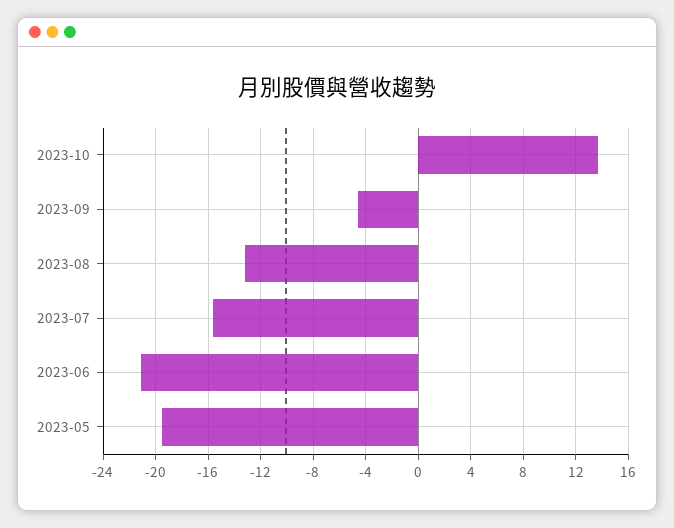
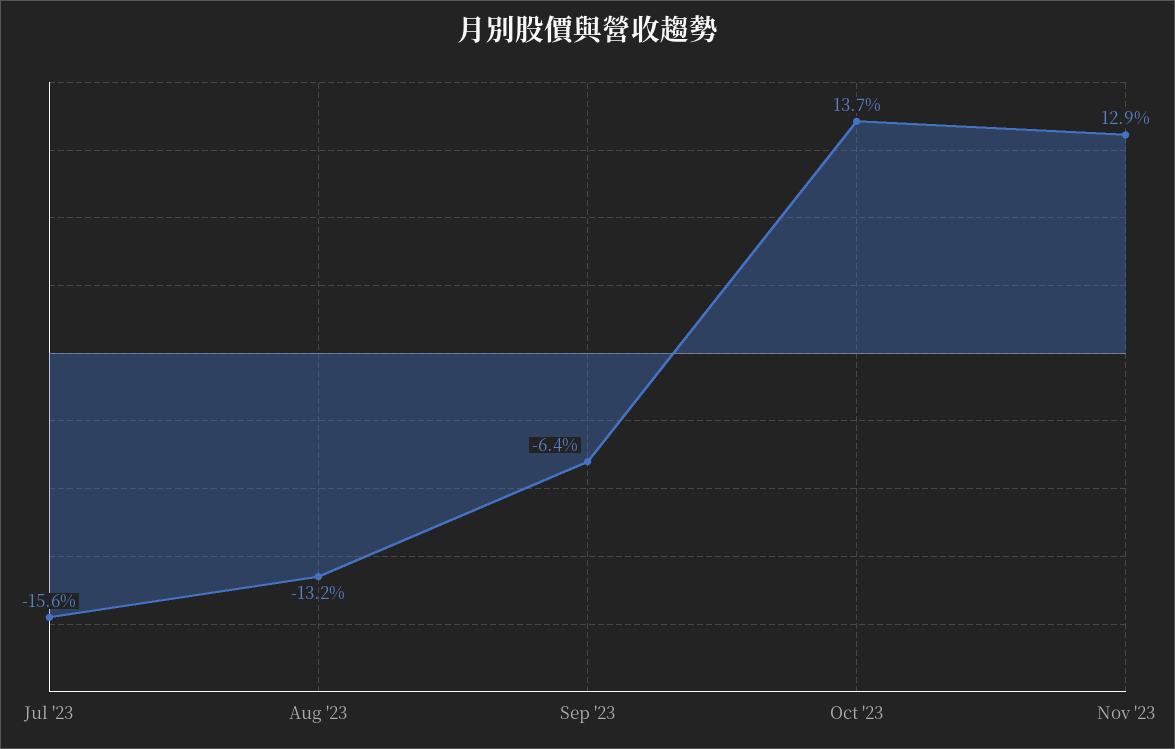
2023-09: -4.5 -> -6.4
2023-06: -21 -> none
2023-05: -19.5 -> none
Nov '23: none -> 12.9

